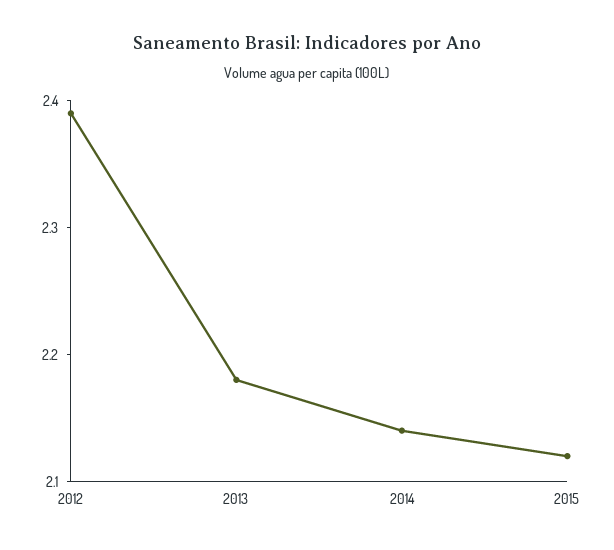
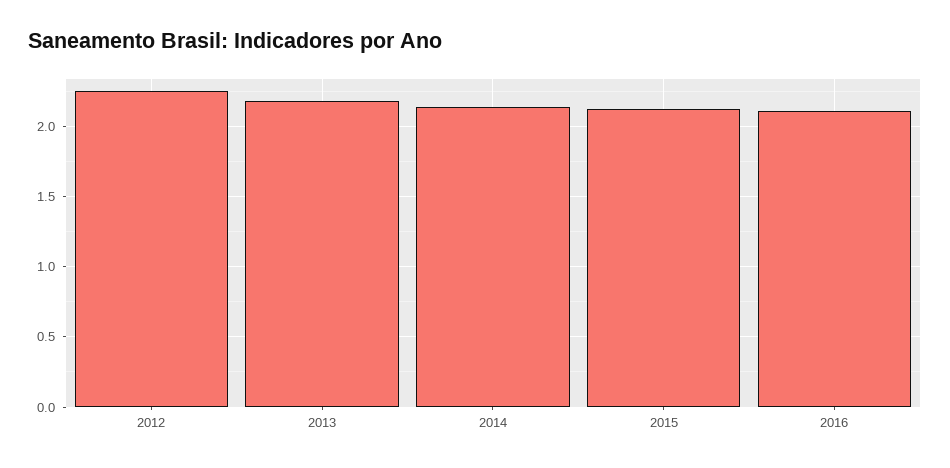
2012: 2.39 -> 2.25
2016: none -> 2.1

